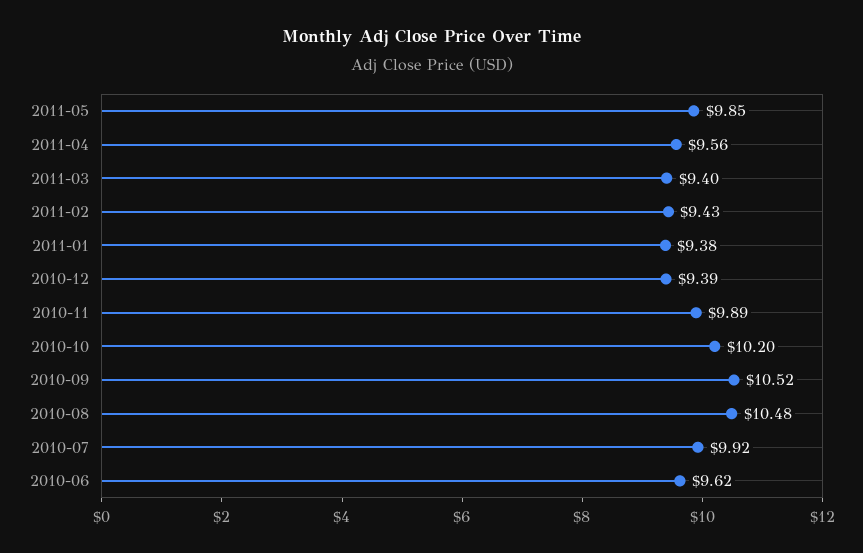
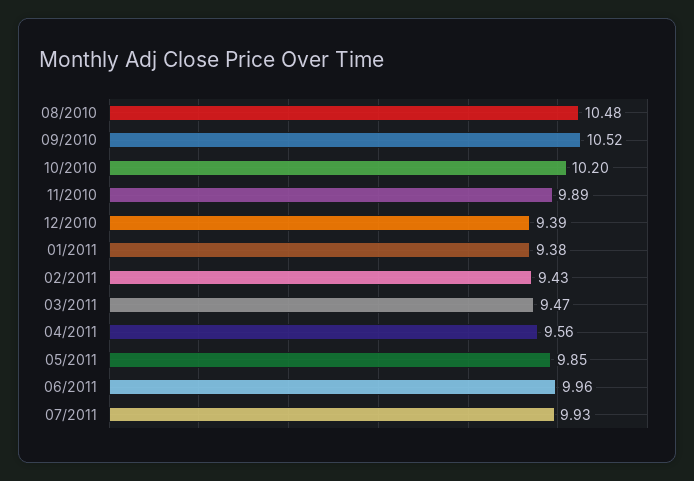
2011-03: 9.4 -> 9.47
2010-07: 9.92 -> none
2010-06: 9.62 -> none
06/2011: none -> 9.96
07/2011: none -> 9.93

